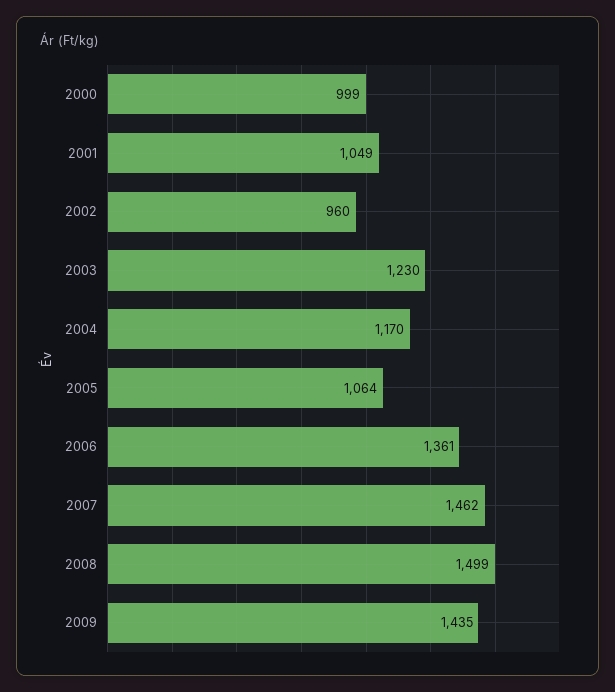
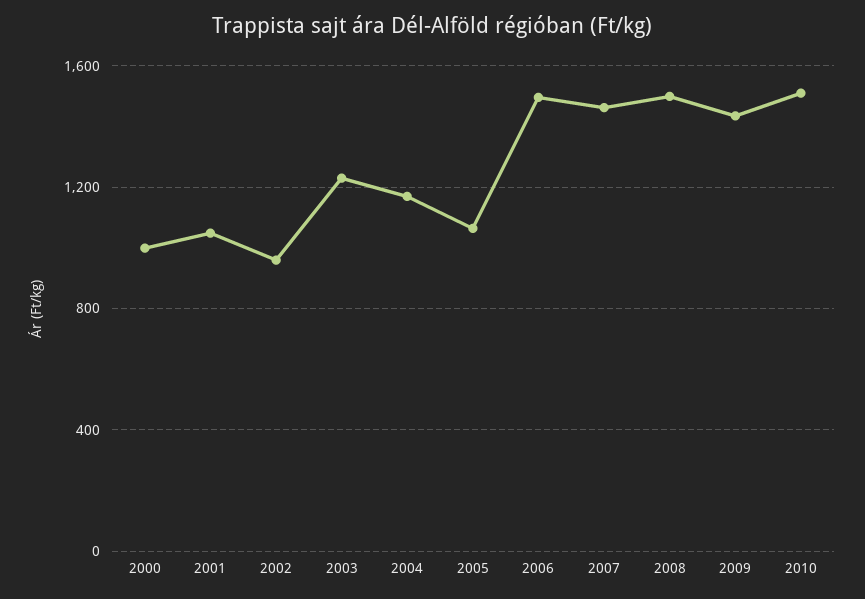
2006: 1361 -> 1500
2010: none -> 1500

